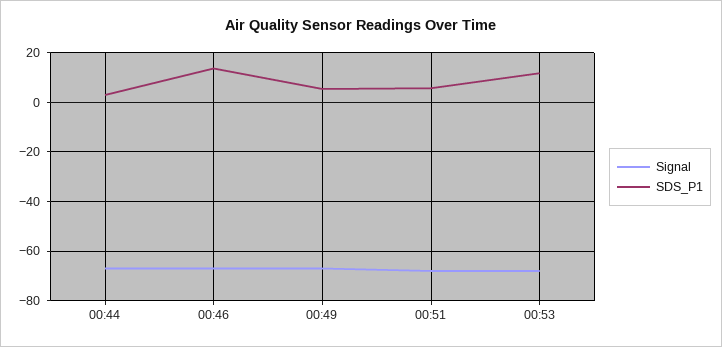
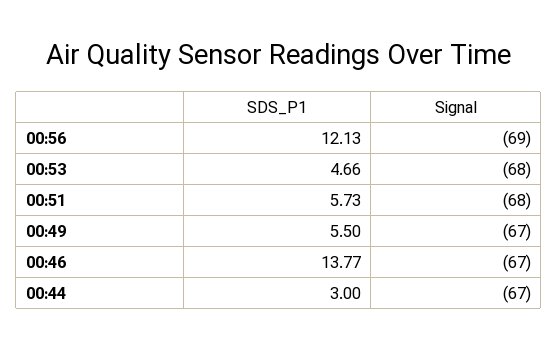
SDS_P1, 00:53: 12.5 -> 4.66
SDS_P1, 00:56: none -> 12.13
Signal, 00:56: none -> -69

